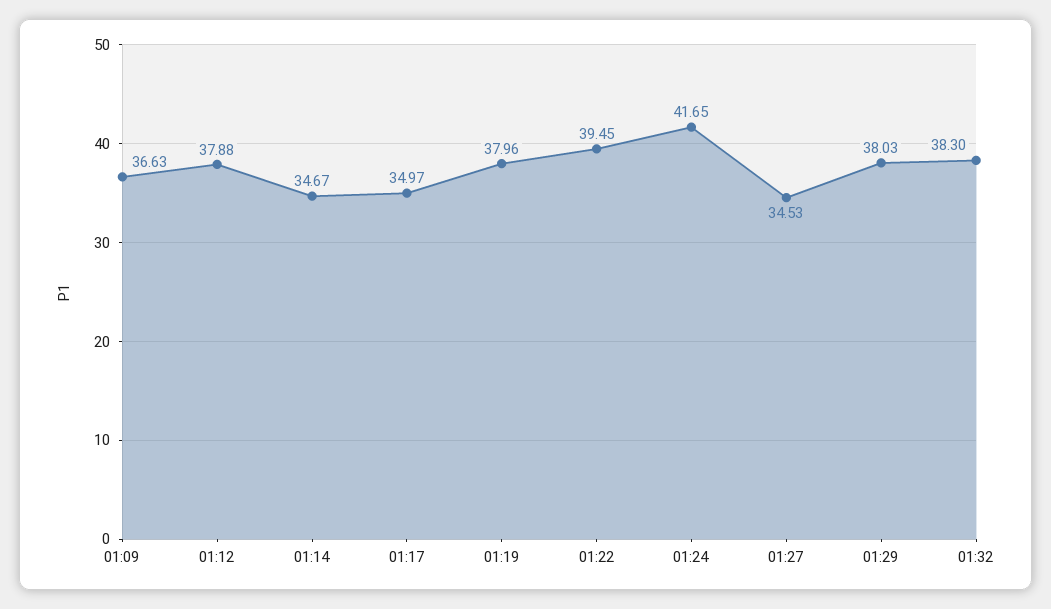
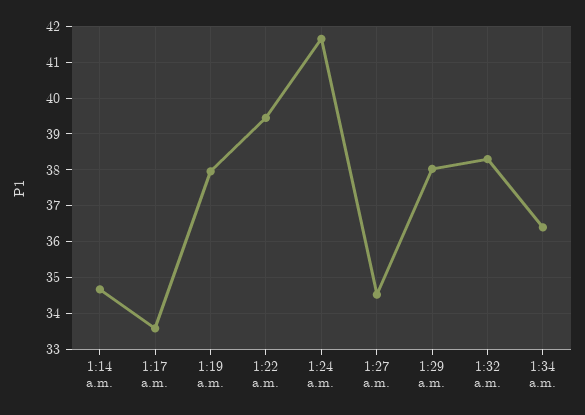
01:09: 36.63 -> none
01:12: 37.88 -> none
01:17: 34.97 -> 33.6
1:34 a.m.: none -> 36.4

